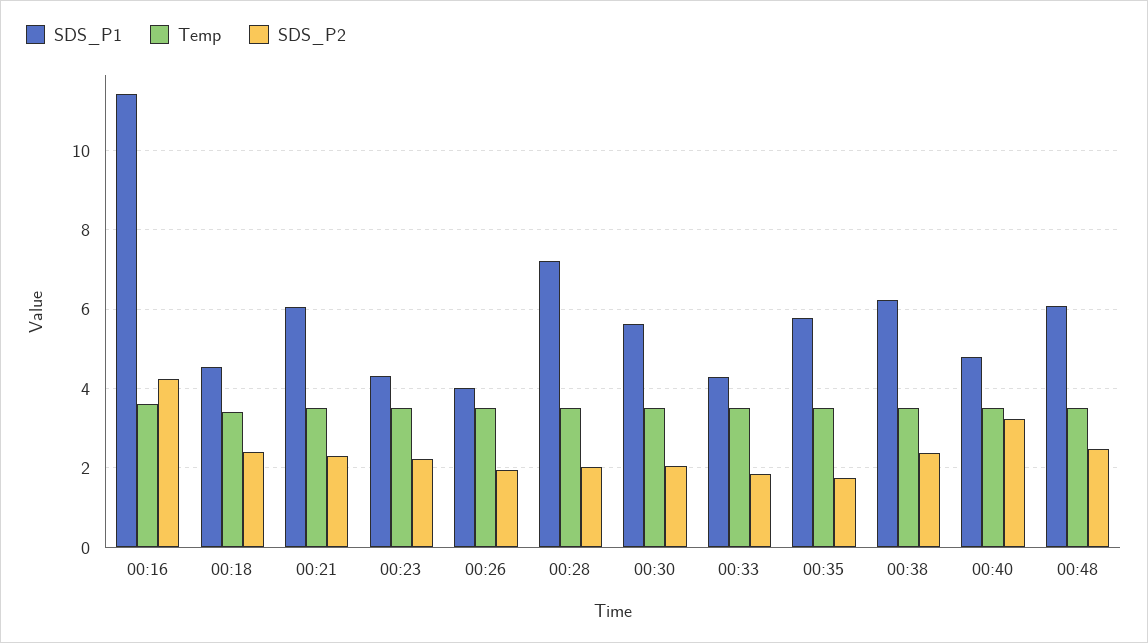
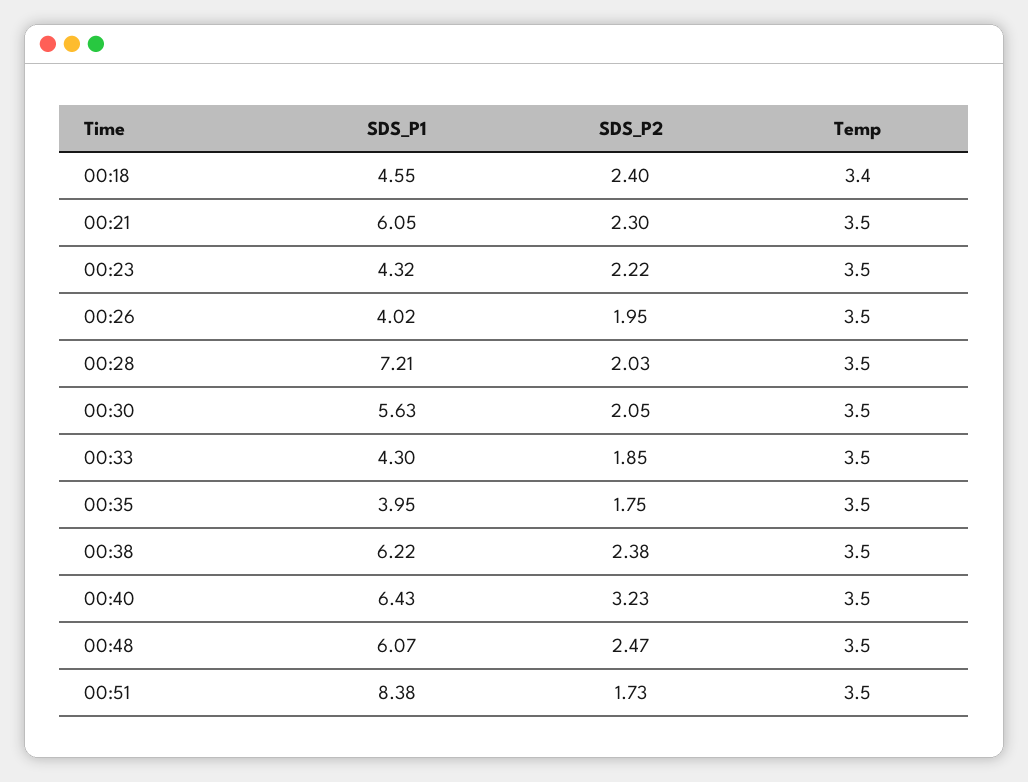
SDS_P1, 00:16: 11.4 -> none
Temp, 00:16: 3.6 -> none
SDS_P2, 00:16: 4.2 -> none
SDS_P1, 00:35: 5.8 -> 3.95
SDS_P1, 00:40: 4.8 -> 6.43
SDS_P1, 00:51: none -> 8.38
SDS_P2, 00:51: none -> 1.73
Temp, 00:51: none -> 3.5

